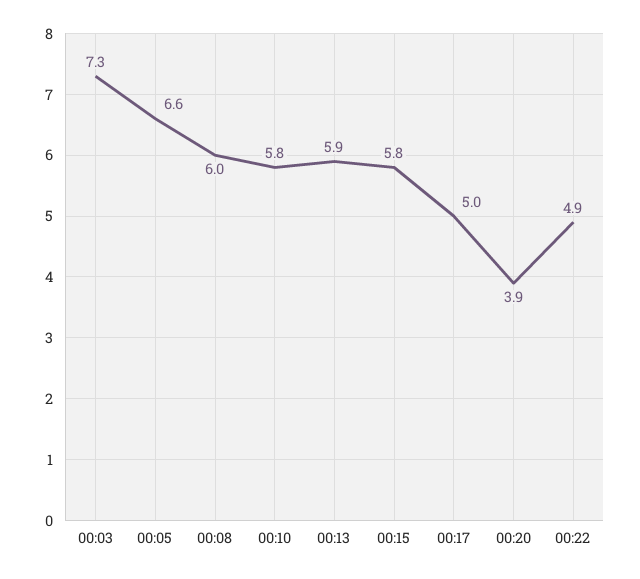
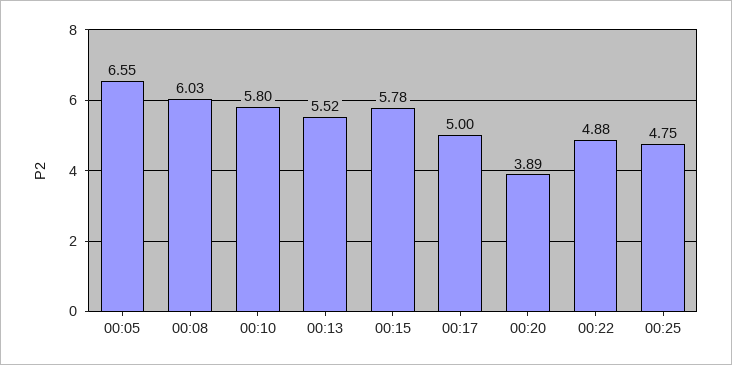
00:03: 7.3 -> none
00:13: 5.9 -> 5.52
00:25: none -> 4.75

